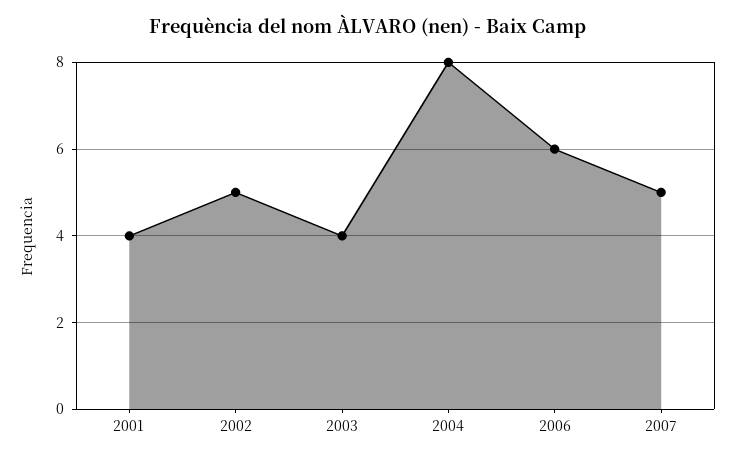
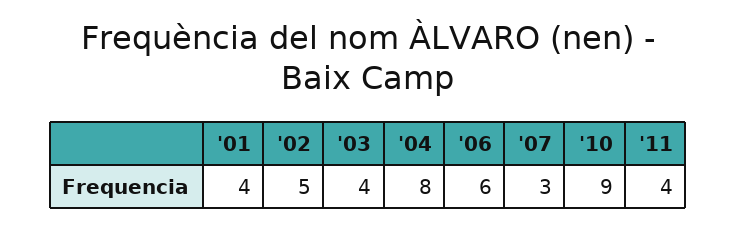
2007: 5 -> 3
'10: none -> 9
'11: none -> 4

